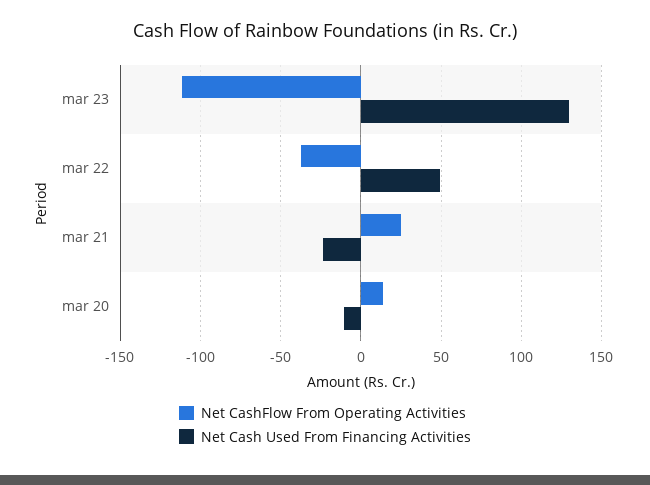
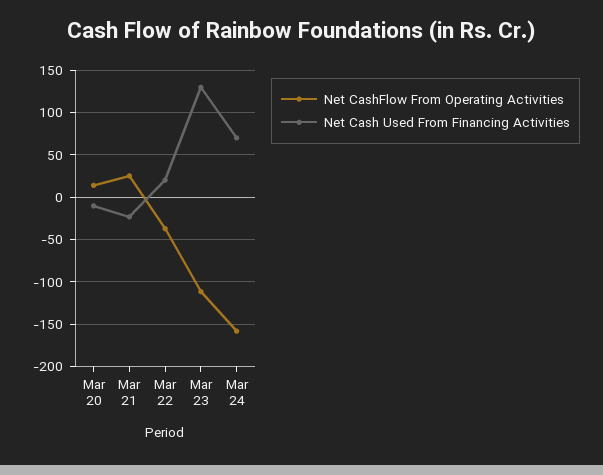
Net Cash Used From Financing Activities, mar 22: 50 -> 20
Net CashFlow From Operating Activities, Mar 24: none -> -160
Net Cash Used From Financing Activities, Mar 24: none -> 70

